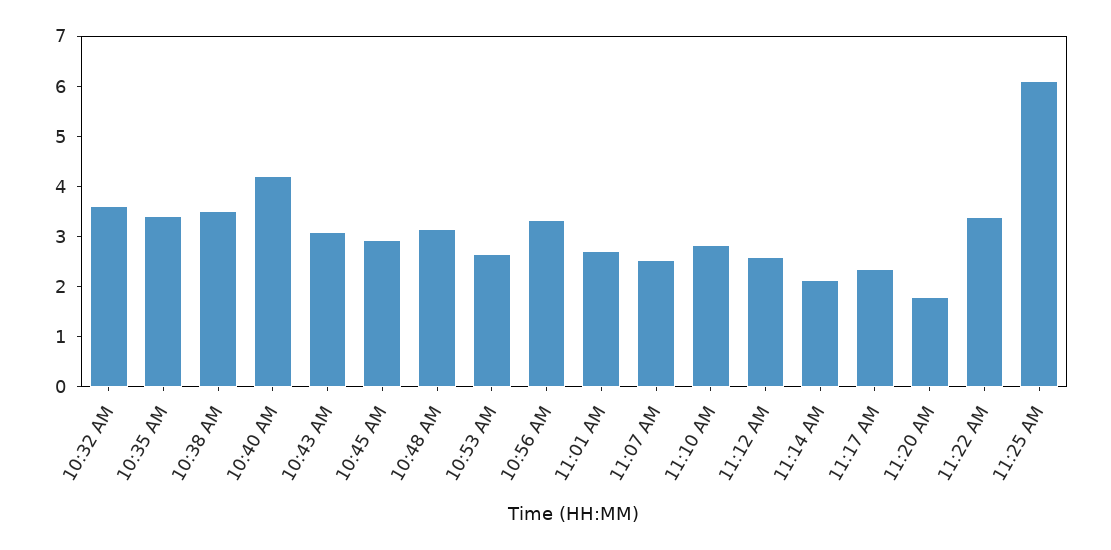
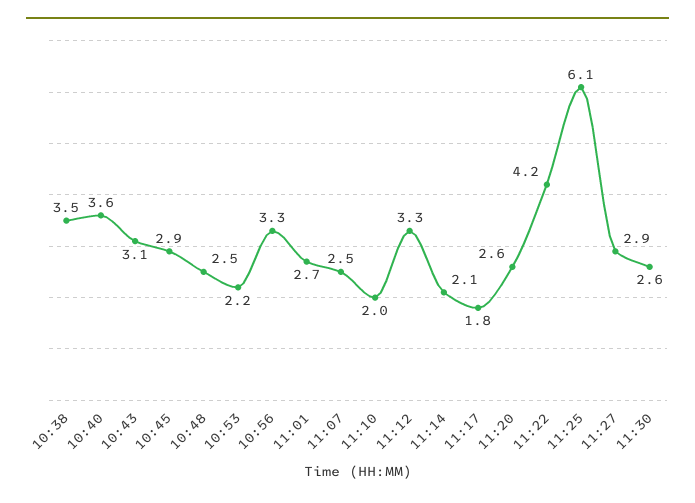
10:32 AM: 3.6 -> none
10:35 AM: 3.4 -> none
10:40 AM: 4.2 -> 3.6
10:48 AM: 3.2 -> 2.5
10:53 AM: 2.6 -> 2.2
11:10 AM: 2.8 -> 2
11:12 AM: 2.6 -> 3.3
11:17 AM: 2.4 -> 1.8
11:20 AM: 1.8 -> 2.6
11:22 AM: 3.4 -> 4.2
11:27: none -> 2.9
11:30: none -> 2.6

